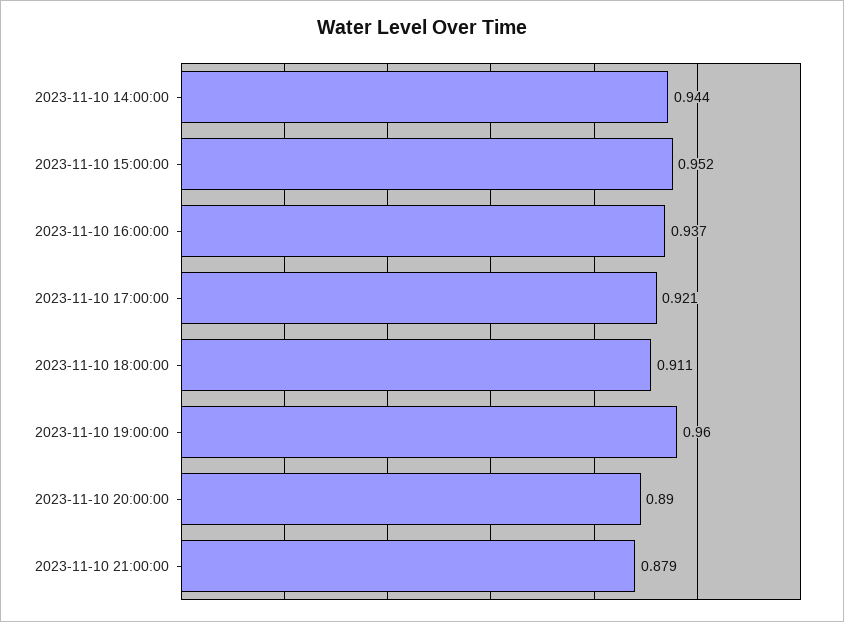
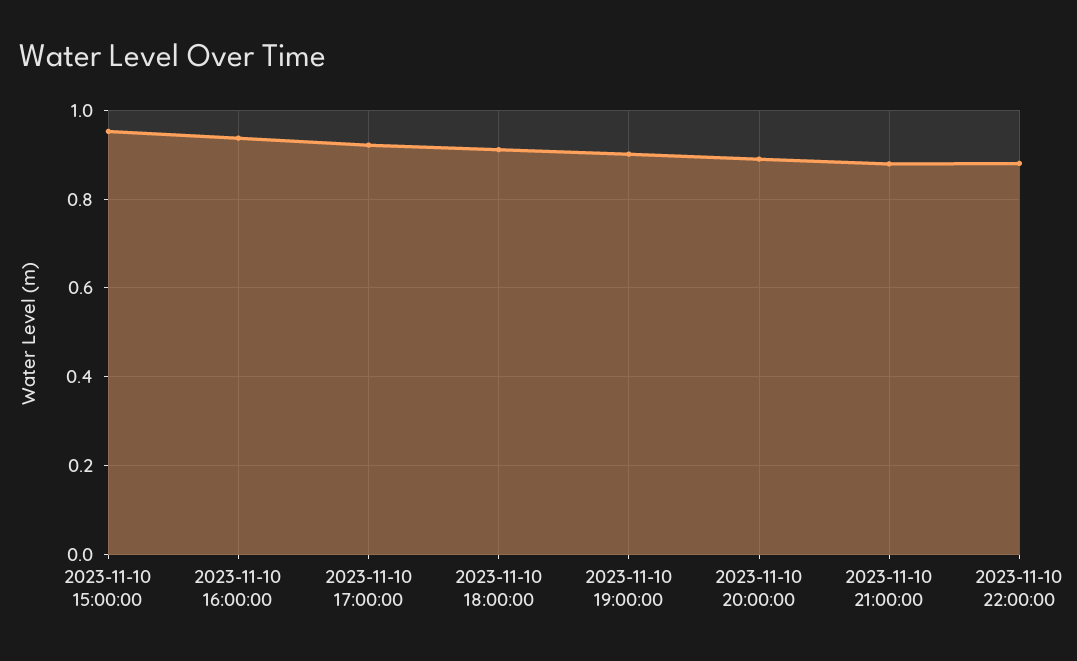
2023-11-10 14:00:00: 0.944 -> none
2023-11-10 19:00:00: 0.96 -> 0.9
2023-11-10 22:00:00: none -> 0.88

